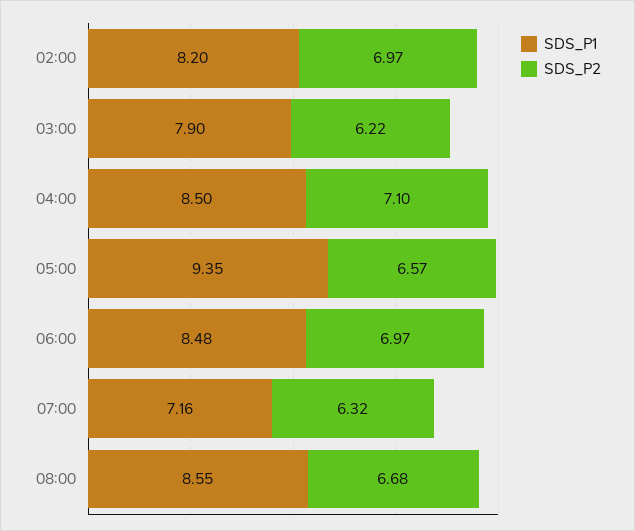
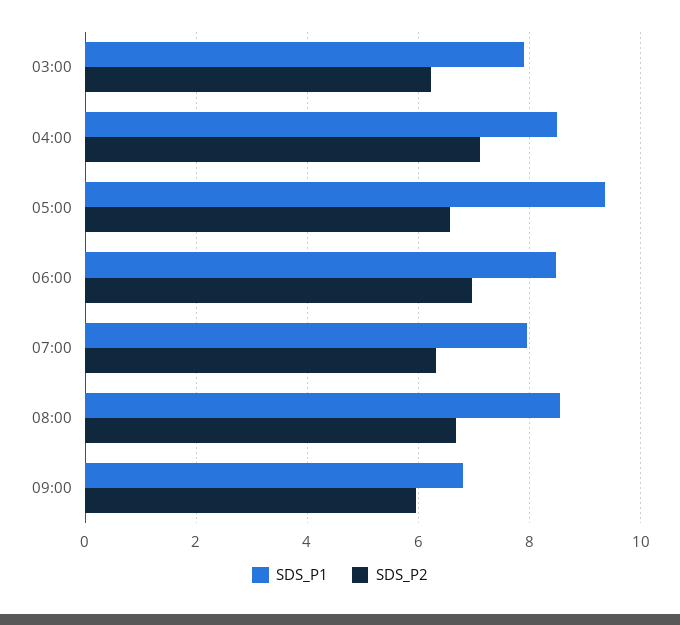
SDS_P1, 02:00: 8.2 -> none
SDS_P2, 02:00: 6.97 -> none
SDS_P1, 07:00: 7.16 -> 8
SDS_P1, 09:00: none -> 6.8
SDS_P2, 09:00: none -> 6

